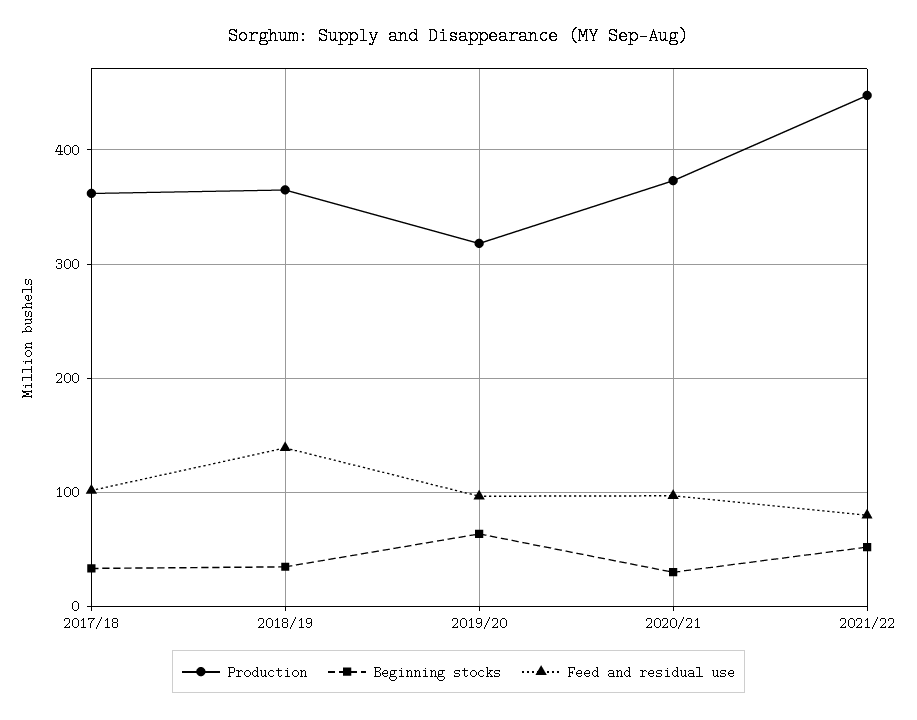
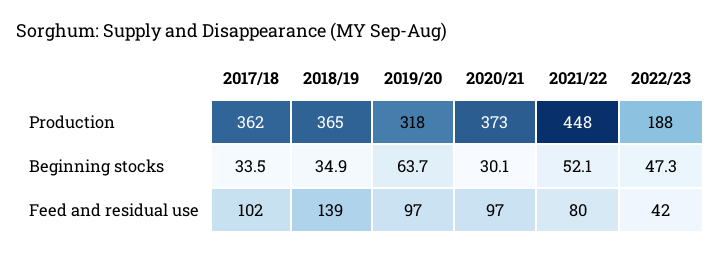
Production, 2022/23: none -> 188
Beginning stocks, 2022/23: none -> 47.3
Feed and residual use, 2022/23: none -> 42

